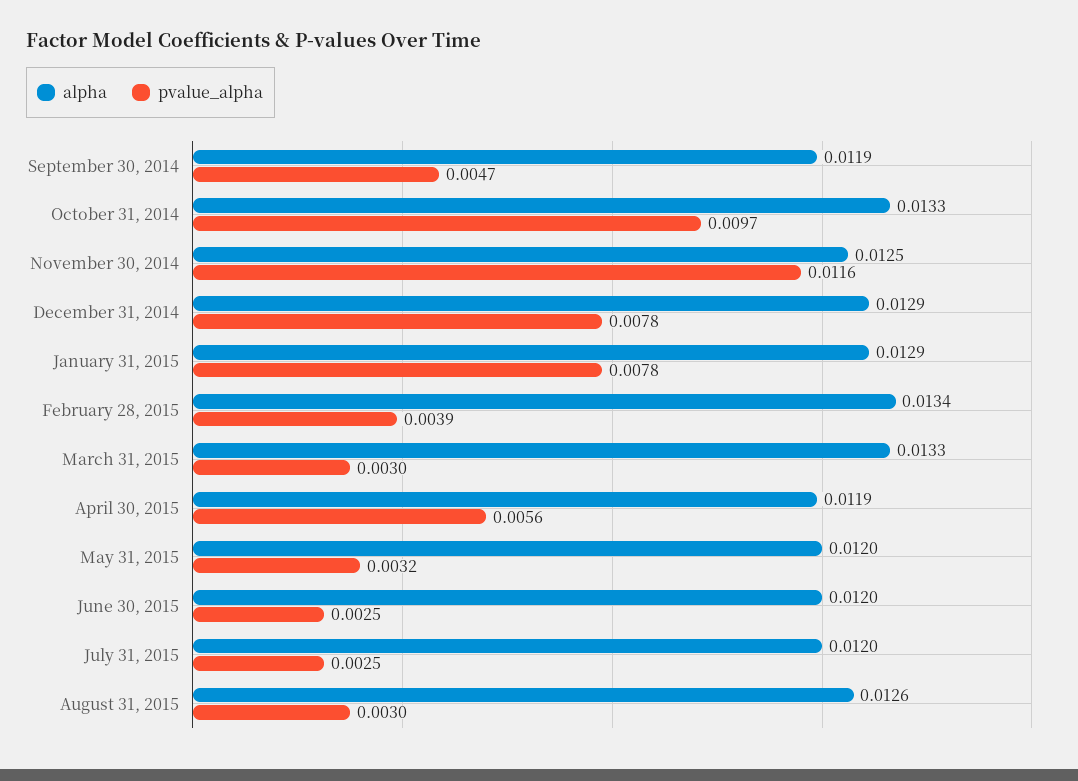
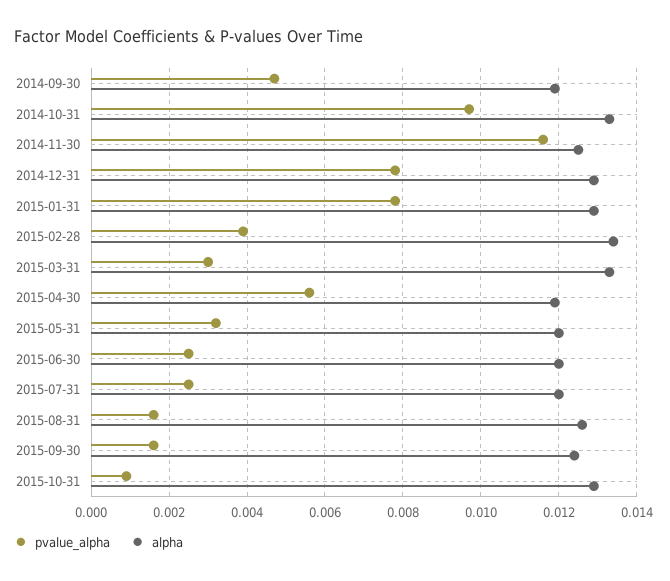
pvalue_alpha, August 31, 2015: 0.003 -> 0.0015
pvalue_alpha, 2015-09-30: none -> 0.0015
alpha, 2015-09-30: none -> 0.0125
pvalue_alpha, 2015-10-31: none -> 0.001
alpha, 2015-10-31: none -> 0.013

